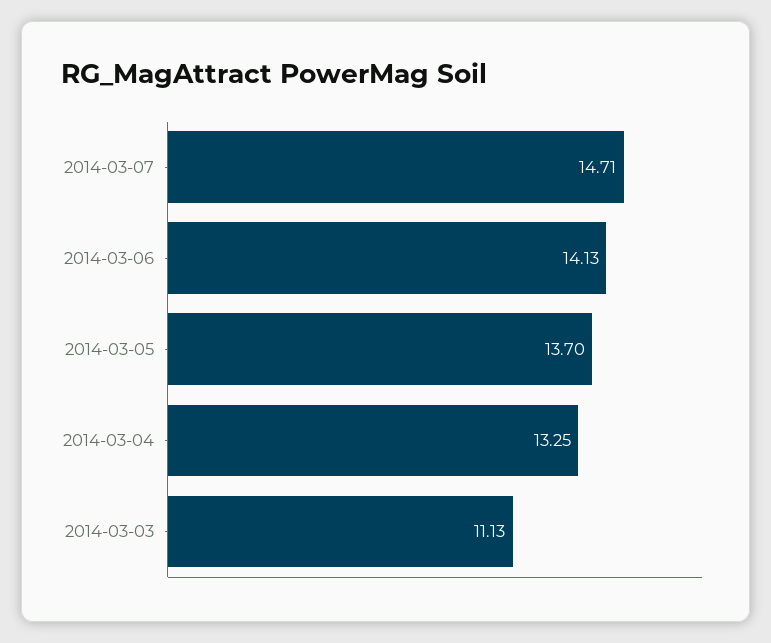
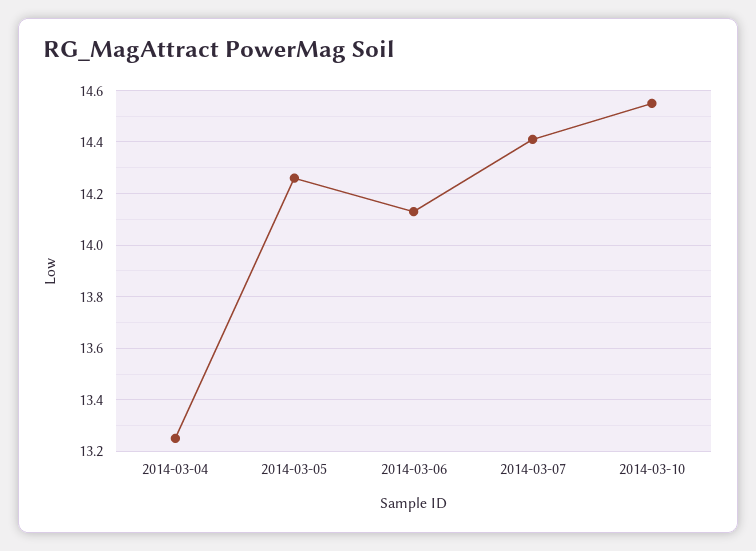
2014-03-07: 14.71 -> 14.4
2014-03-05: 13.7 -> 14.25
2014-03-03: 11.13 -> none
2014-03-10: none -> 14.55

